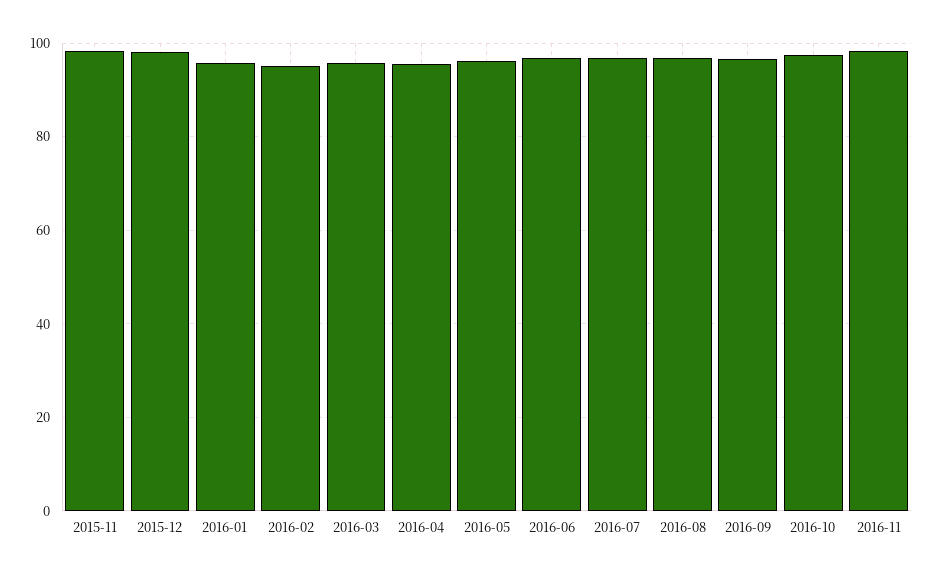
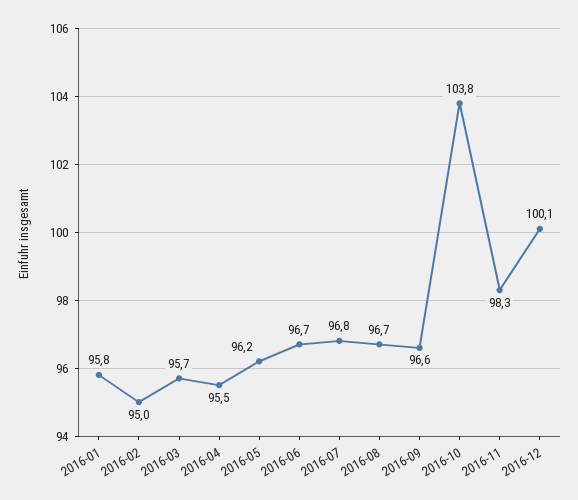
2015-11: 98 -> none
2015-12: 98 -> none
2016-10: 98 -> 103.8
2016-12: none -> 100.1

